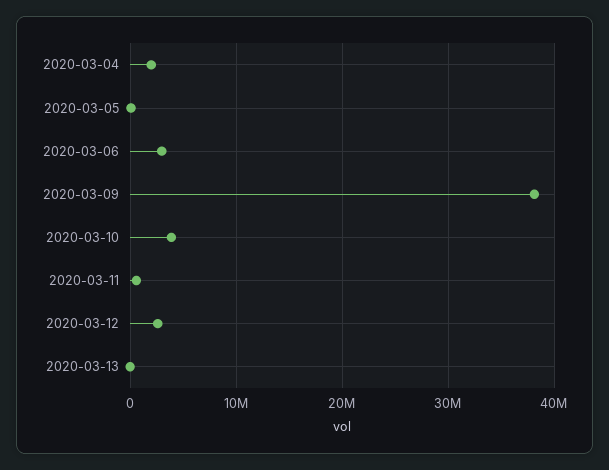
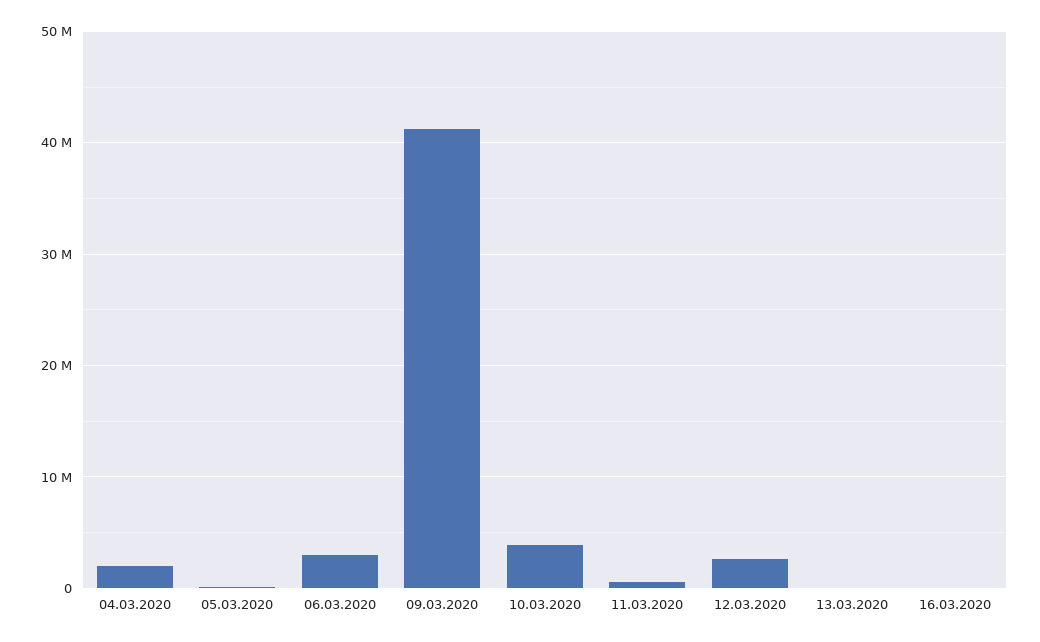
2020-03-09: 38000000 -> 41000000
16.03.2020: none -> 0

